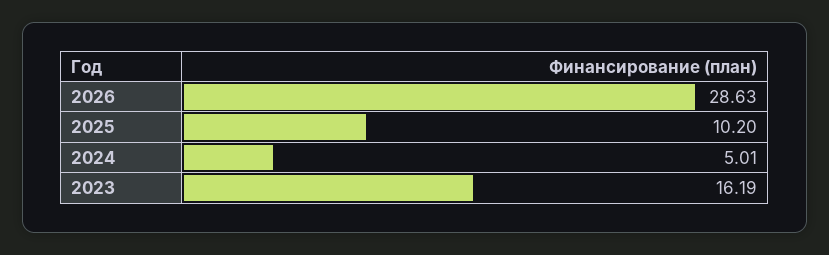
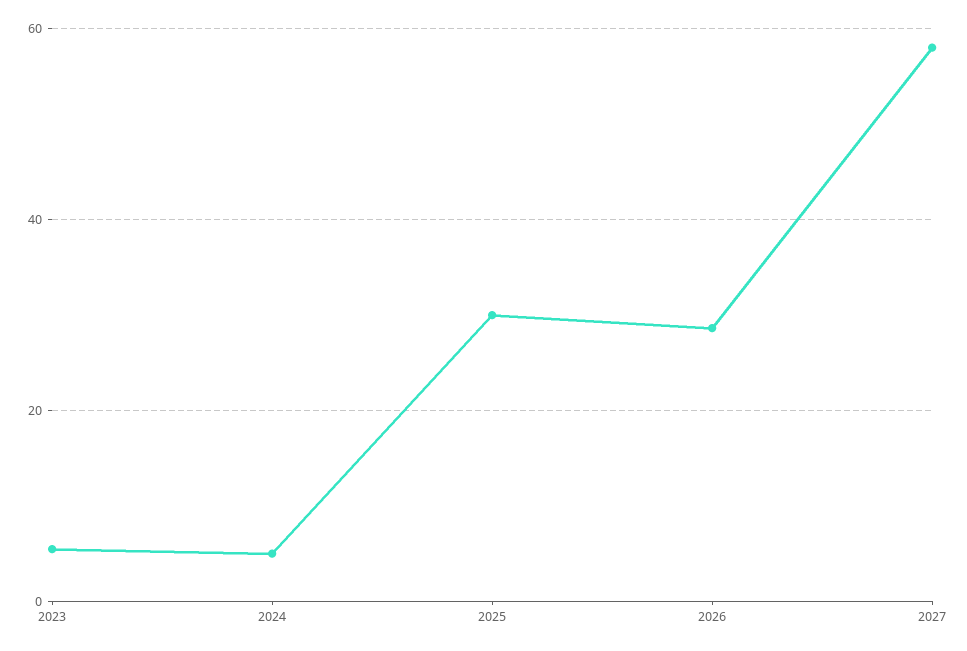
2025: 10.2 -> 30
2023: 16.19 -> 6
2027: none -> 58

